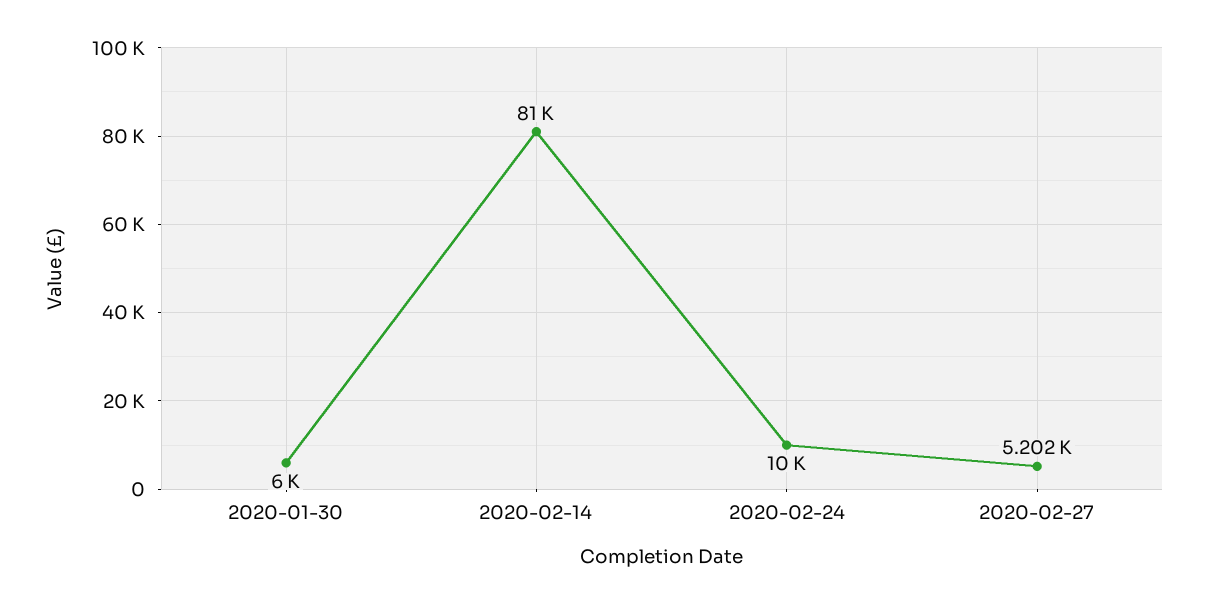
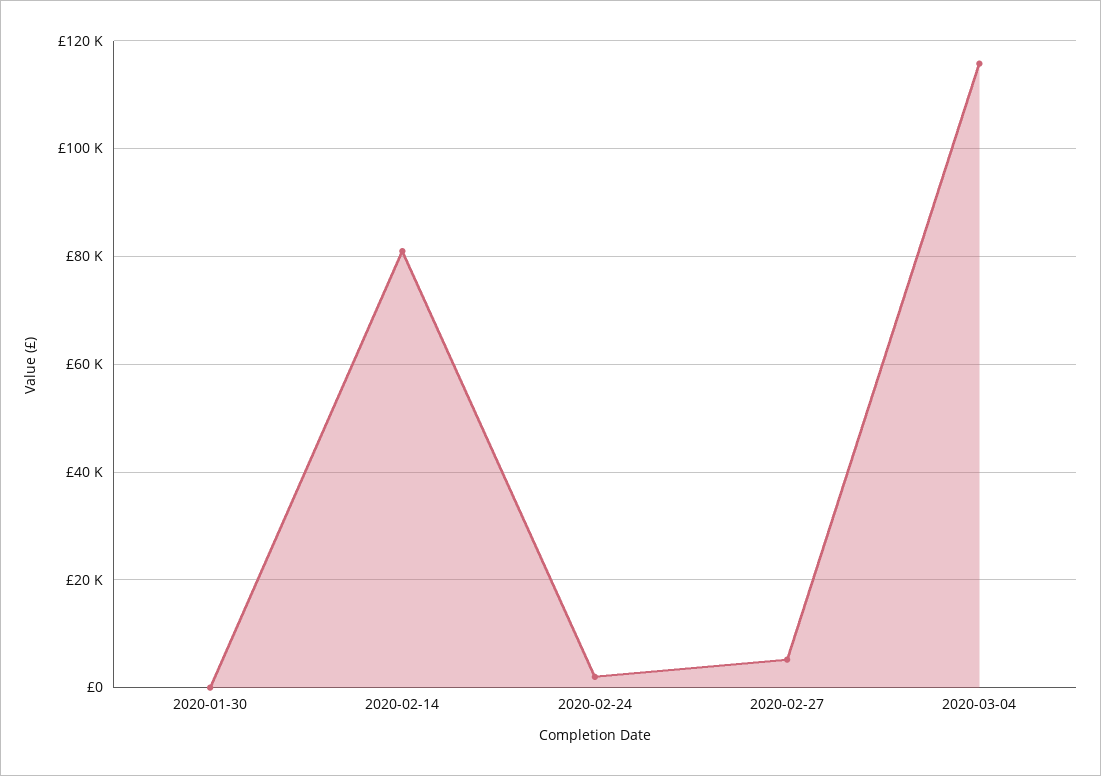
2020-01-30: 6000 -> 0
2020-02-24: 10000 -> 2000
2020-03-04: none -> 116000

